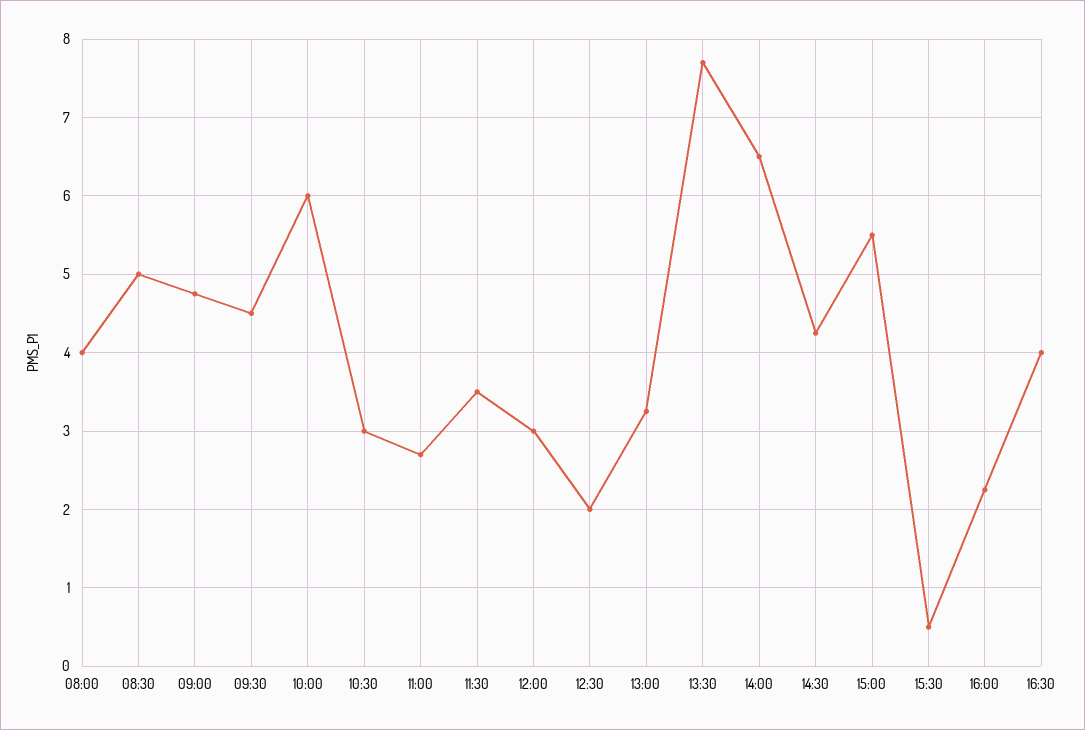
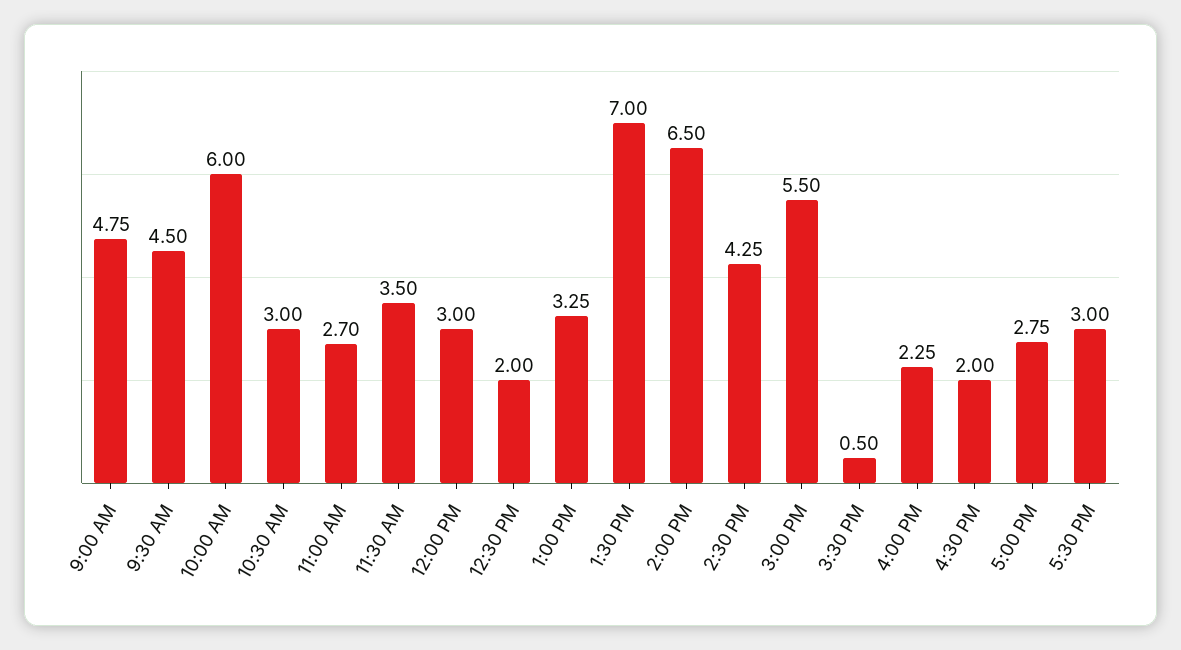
08:00: 4 -> none
08:30: 5 -> none
13:30: 7.7 -> 7
16:30: 4 -> 2
5:00 PM: none -> 2.75
5:30 PM: none -> 3

